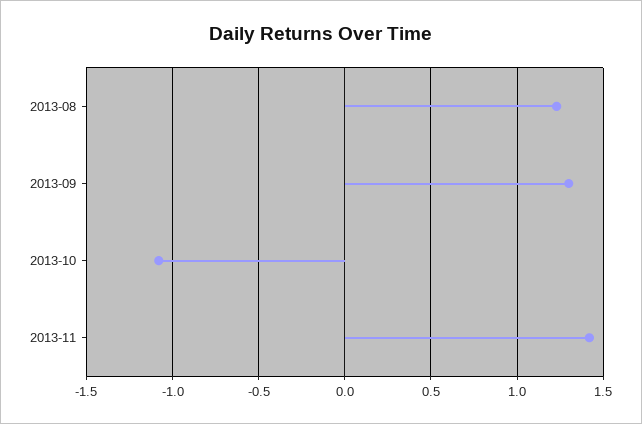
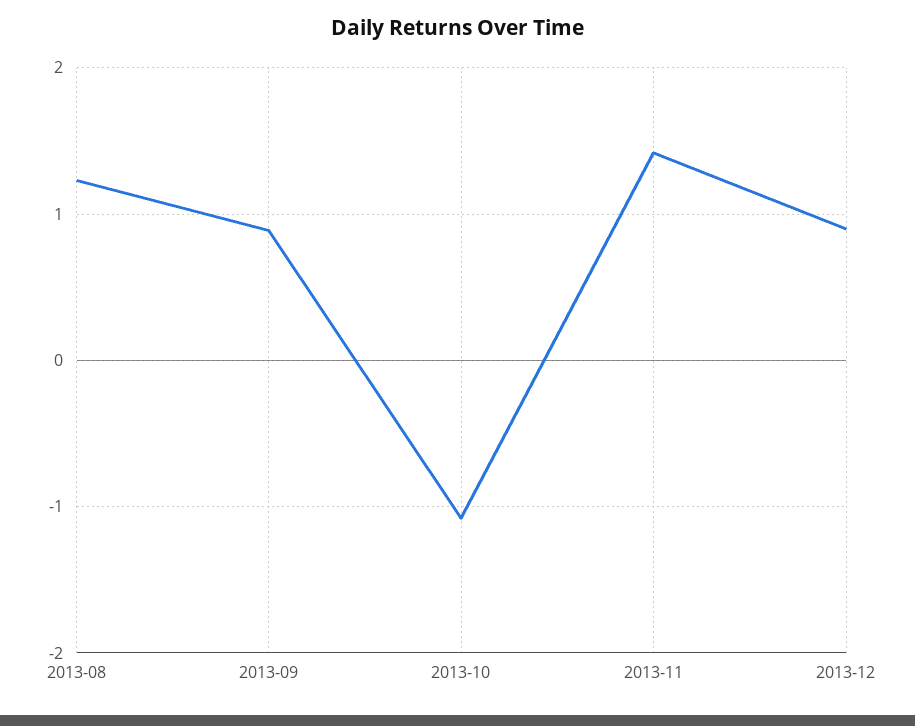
2013-09: 1.3 -> 0.9
2013-12: none -> 0.9

